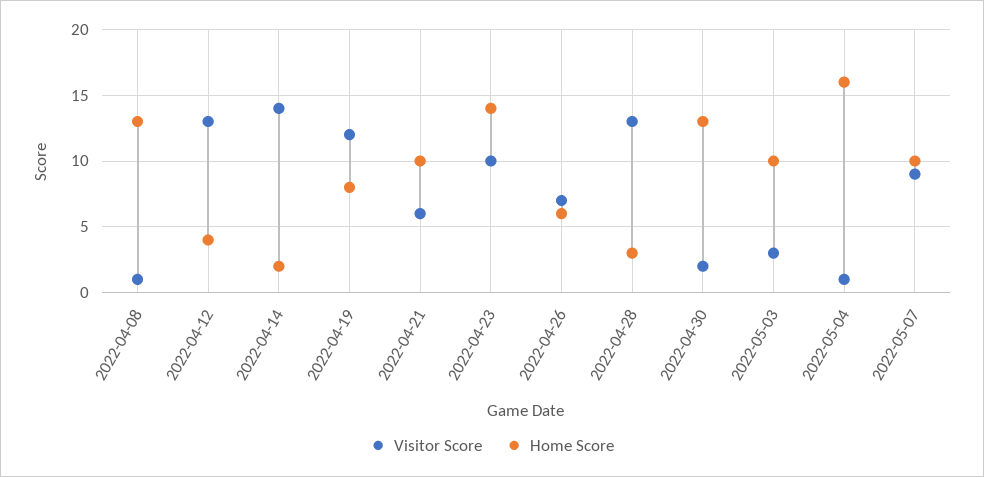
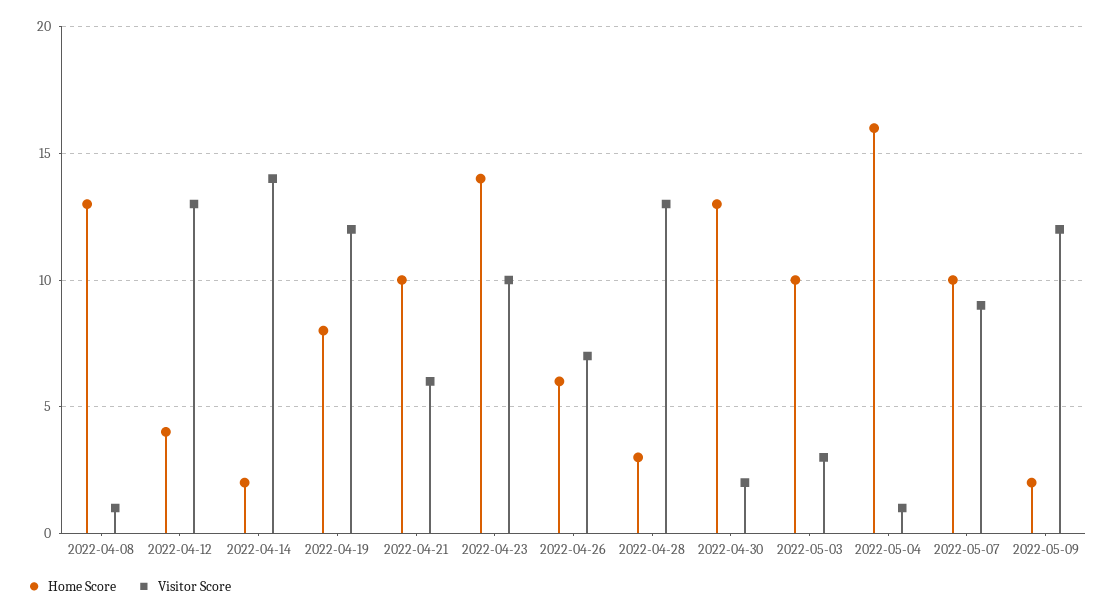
Home Score, 2022-05-09: none -> 2
Visitor Score, 2022-05-09: none -> 12

